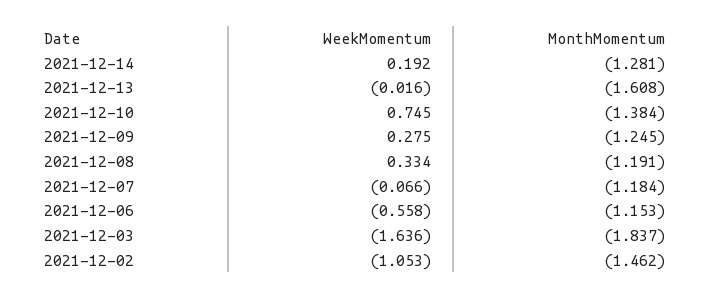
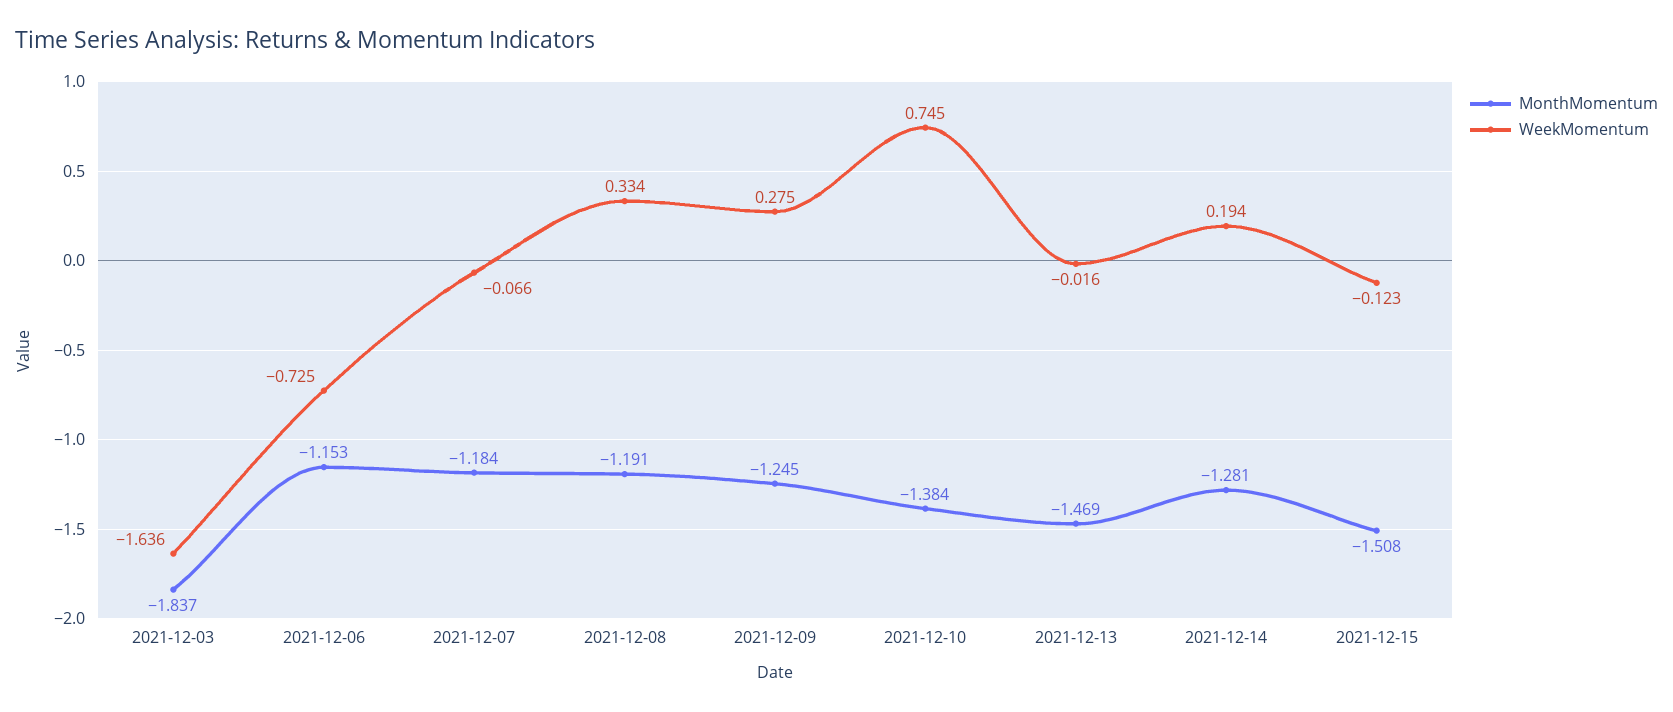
WeekMomentum, 2021-12-14: 0.192 -> 0.194
MonthMomentum, 2021-12-13: -1.608 -> -1.469
WeekMomentum, 2021-12-06: -0.558 -> -0.725
WeekMomentum, 2021-12-02: -1.053 -> none
MonthMomentum, 2021-12-02: -1.462 -> none
MonthMomentum, 2021-12-15: none -> -1.508
WeekMomentum, 2021-12-15: none -> -0.123

